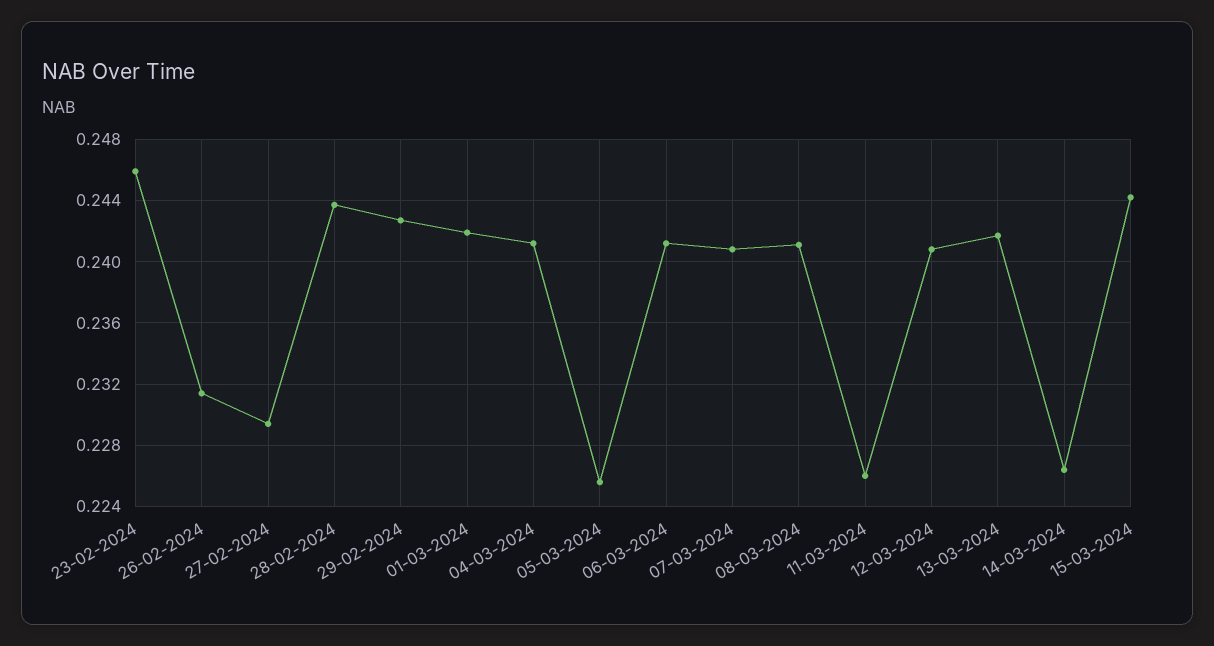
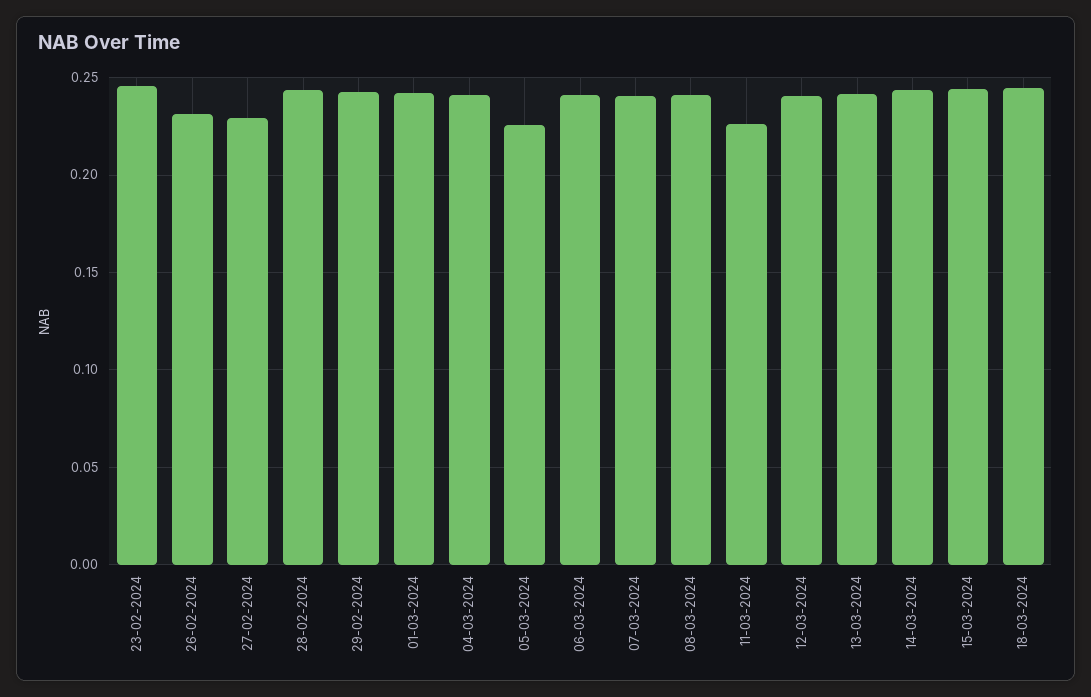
14-03-2024: 0.2265 -> 0.245
18-03-2024: none -> 0.245

